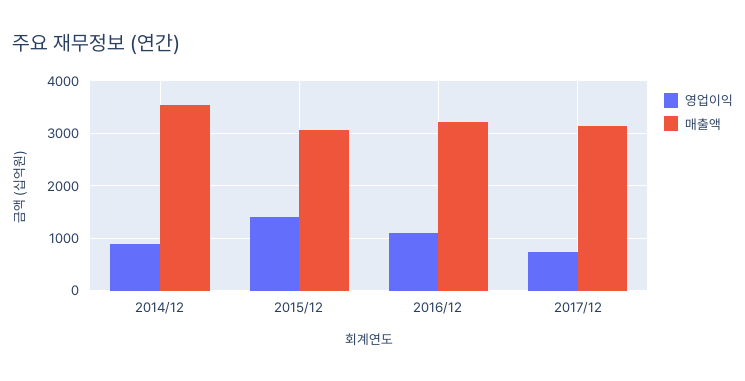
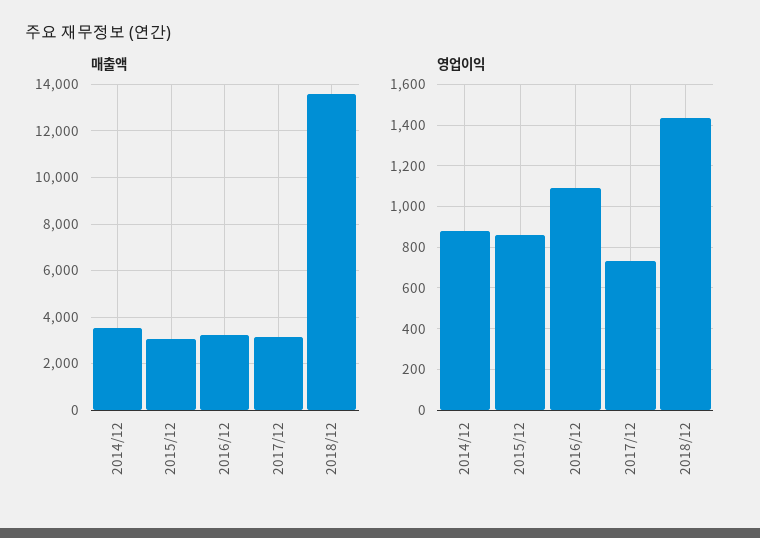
영업이익, 2015/12: 1400 -> 850
매출액, 2018/12: none -> 13500
영업이익, 2018/12: none -> 1450

